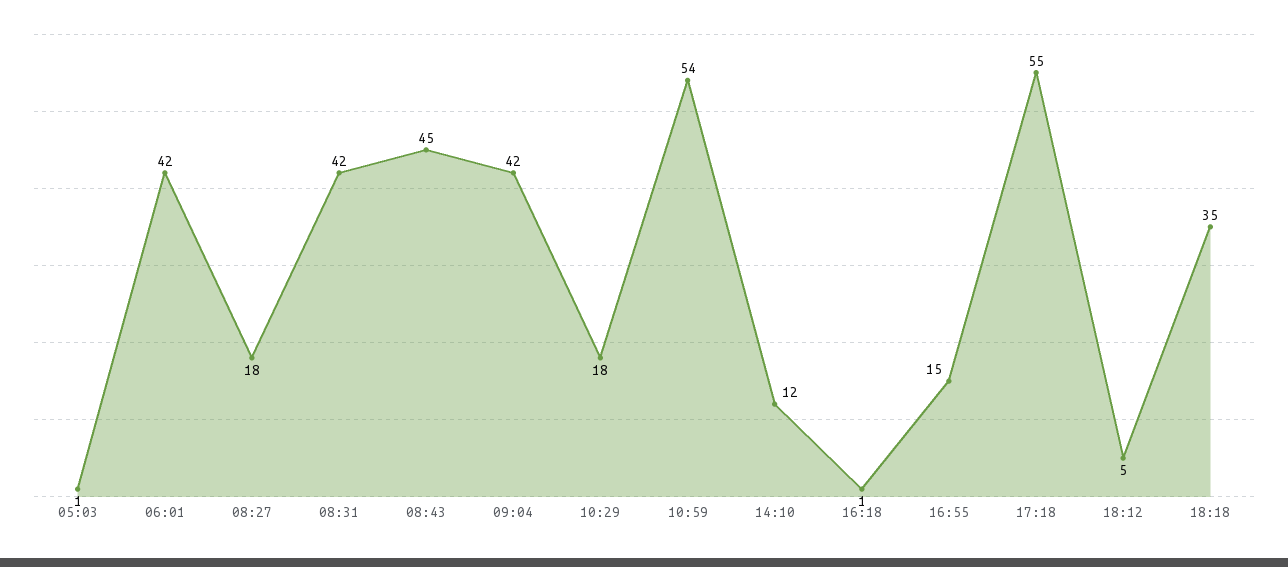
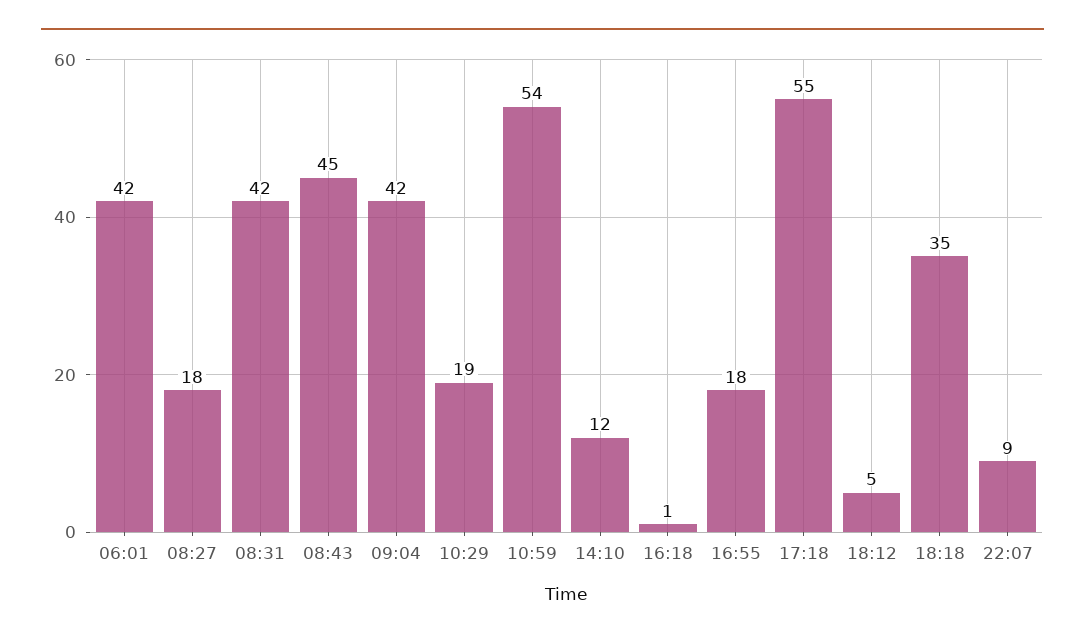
05:03: 1 -> none
10:29: 18 -> 19
16:55: 15 -> 18
22:07: none -> 9

